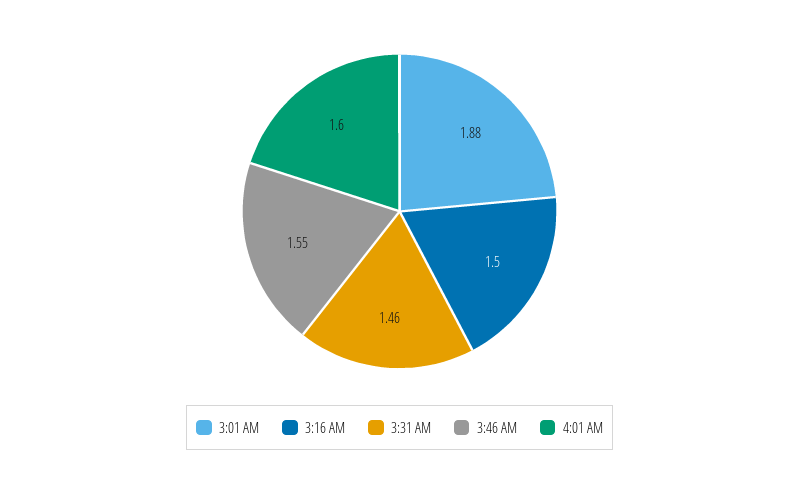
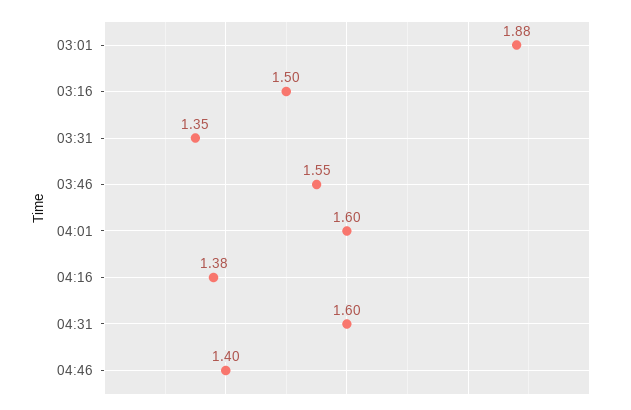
3:31 AM: 1.46 -> 1.35
04:16: none -> 1.38
04:31: none -> 1.6
04:46: none -> 1.4

